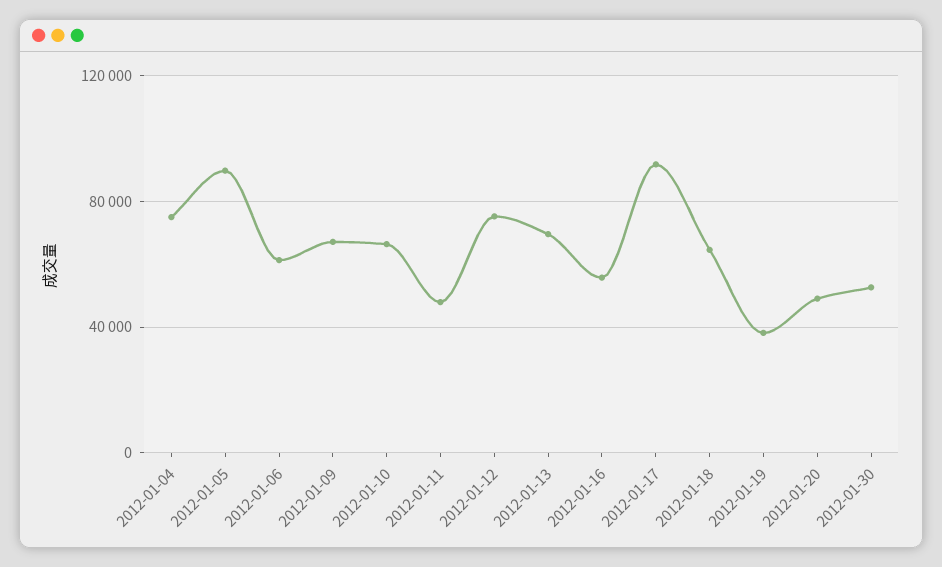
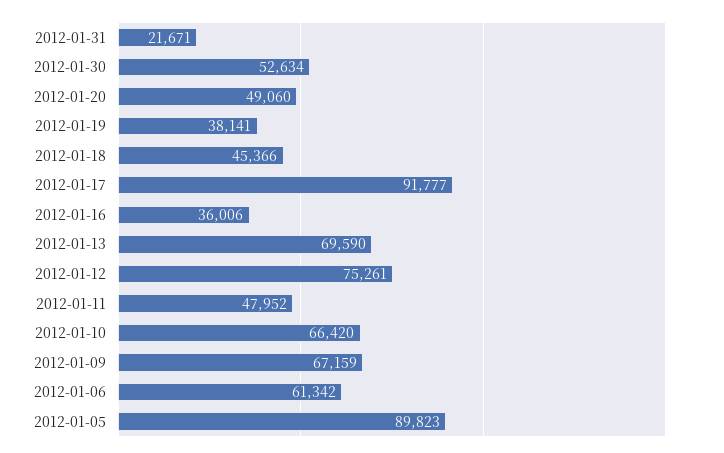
2012-01-04: 75000 -> none
2012-01-16: 55000 -> 36006
2012-01-18: 65000 -> 45366
2012-01-31: none -> 21671

